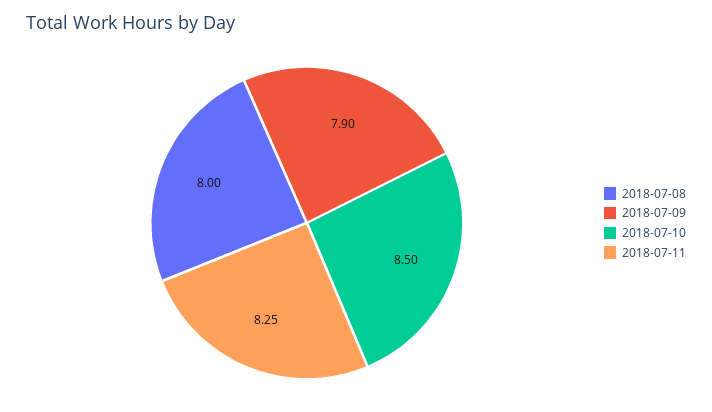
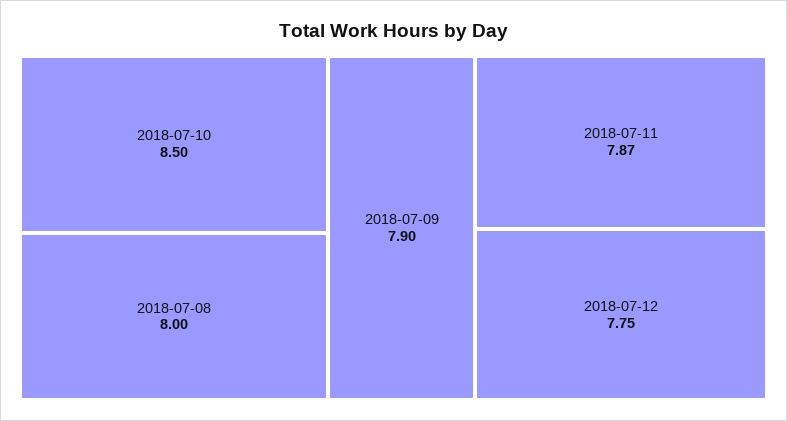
2018-07-11: 8.25 -> 7.87
2018-07-12: none -> 7.75

